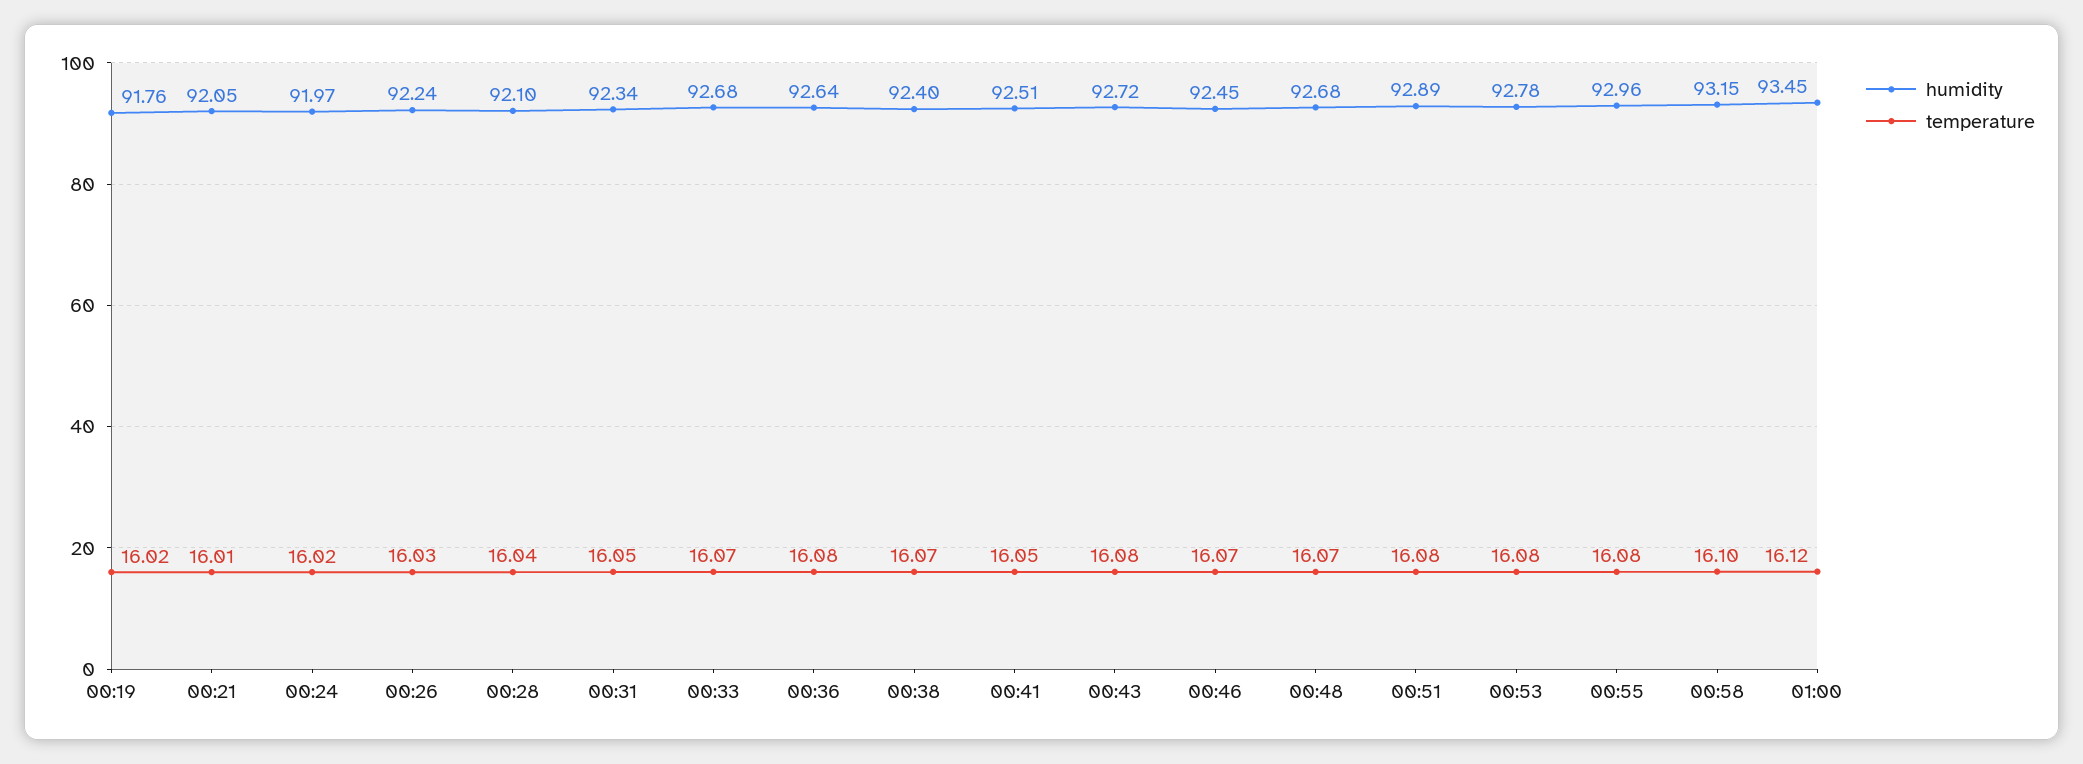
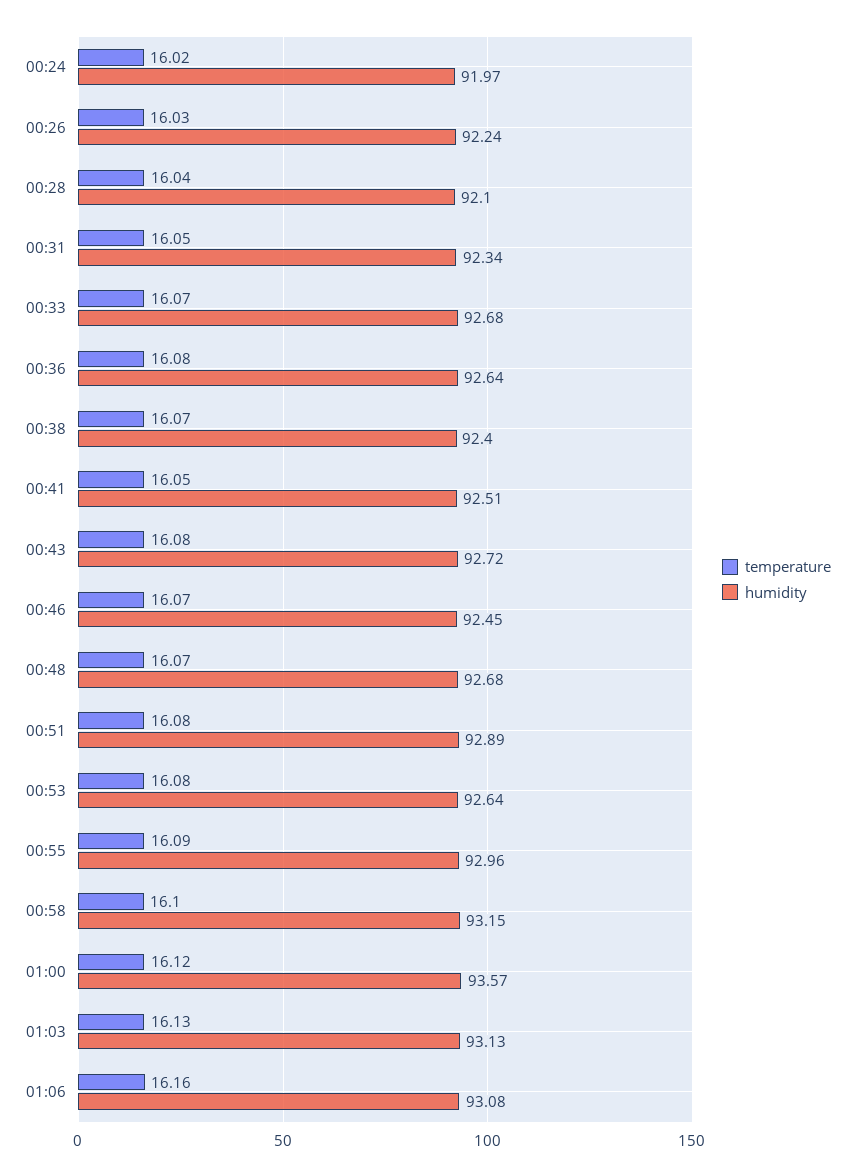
humidity, 00:19: 91.76 -> none
temperature, 00:19: 16.02 -> none
humidity, 00:21: 92.05 -> none
temperature, 00:21: 16.01 -> none
humidity, 00:53: 92.78 -> 92.64
temperature, 00:55: 16.08 -> 16.09
humidity, 01:00: 93.45 -> 93.57
temperature, 01:03: none -> 16.13
humidity, 01:03: none -> 93.13
temperature, 01:06: none -> 16.16
humidity, 01:06: none -> 93.08

